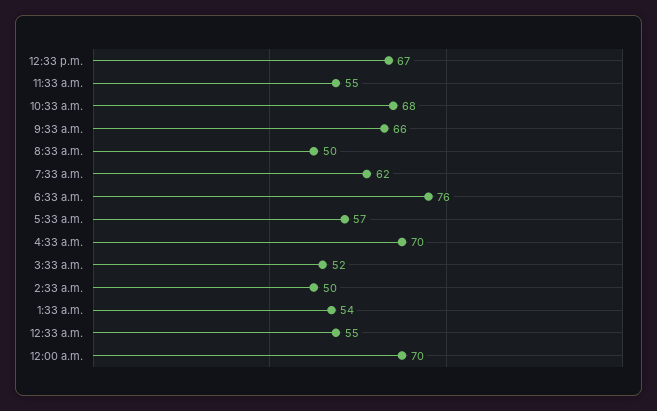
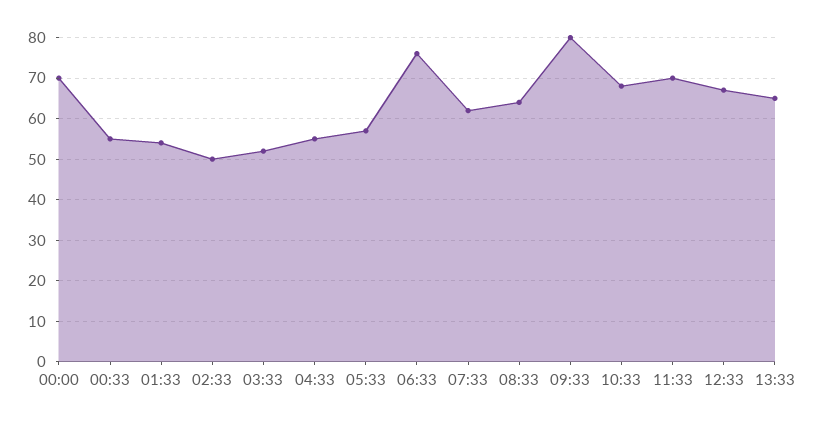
11:33 a.m.: 55 -> 70
9:33 a.m.: 66 -> 80
8:33 a.m.: 50 -> 65
4:33 a.m.: 70 -> 55
13:33: none -> 65

